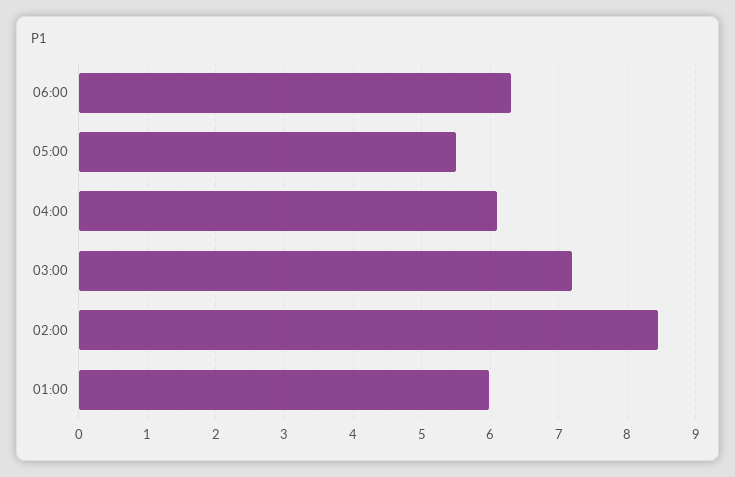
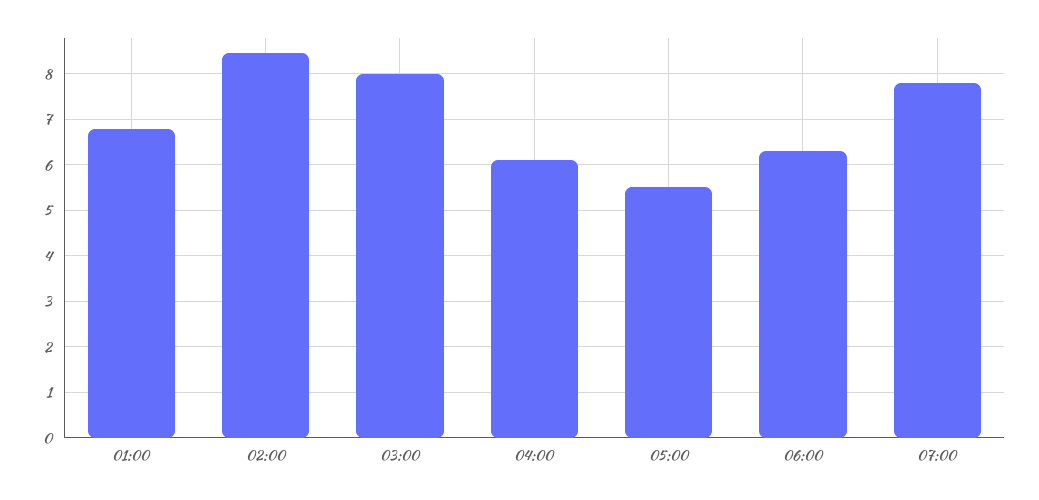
03:00: 7.2 -> 8
01:00: 6 -> 6.8
07:00: none -> 7.8

